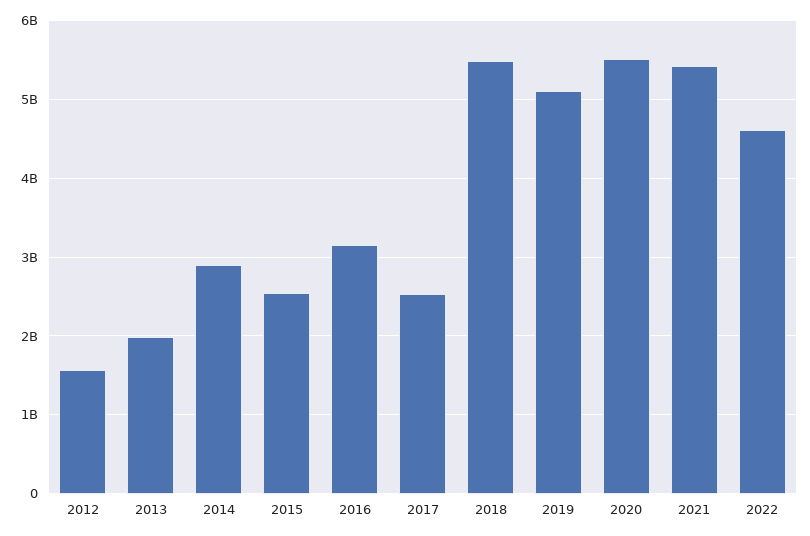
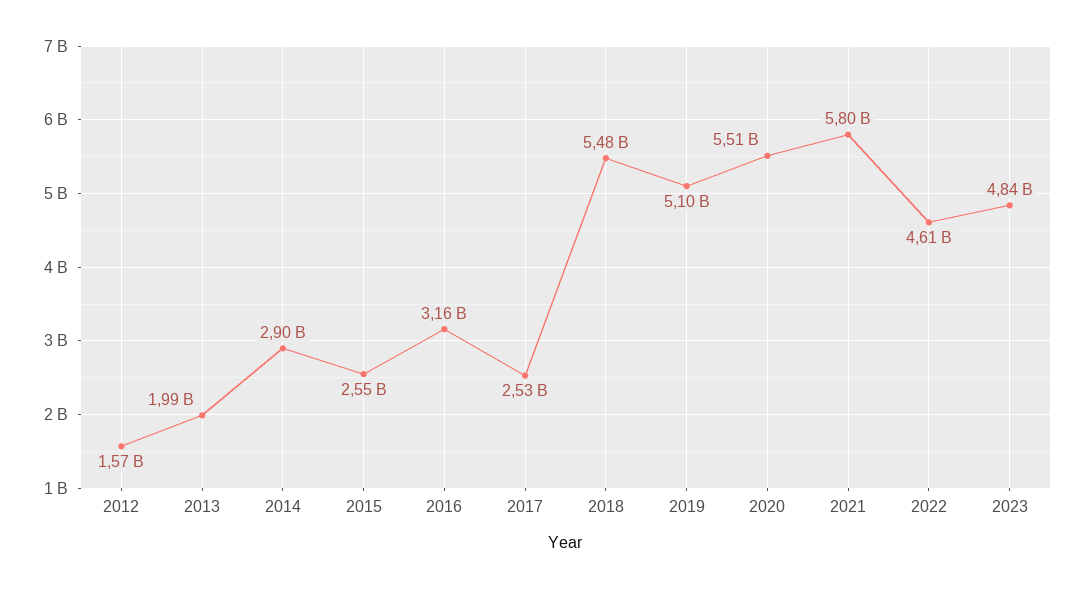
2021: 5400000000 -> 5800000000
2023: none -> 4840000000

